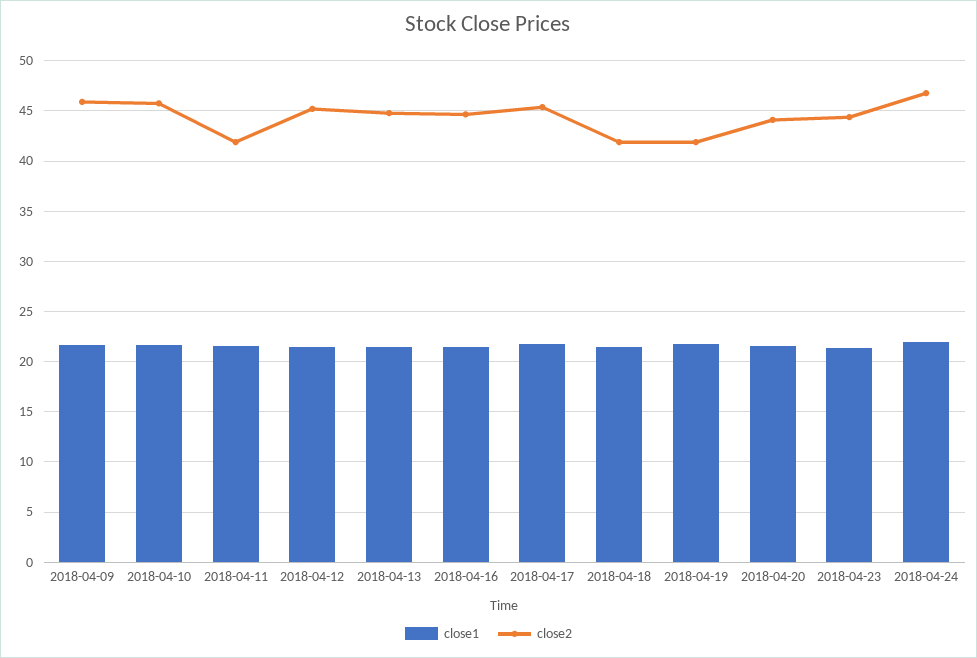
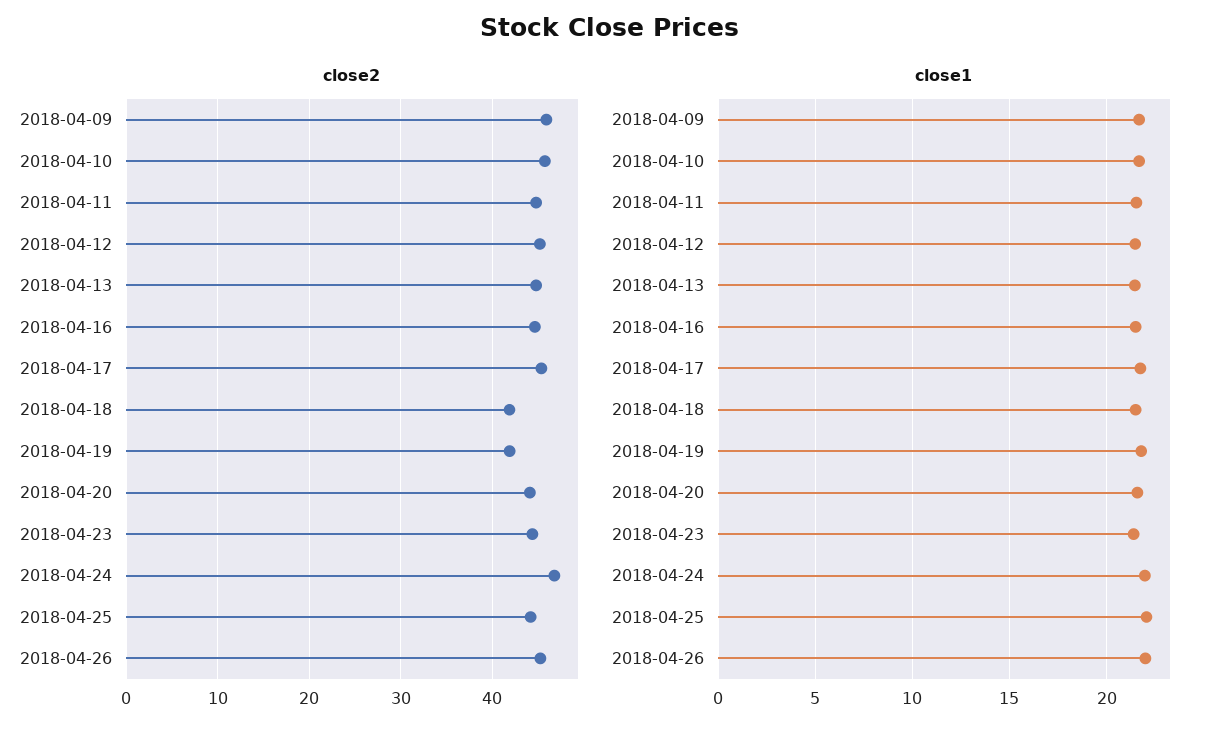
close2, 2018-04-11: 42 -> 45
close2, 2018-04-25: none -> 44
close2, 2018-04-26: none -> 45
close1, 2018-04-25: none -> 22
close1, 2018-04-26: none -> 22

